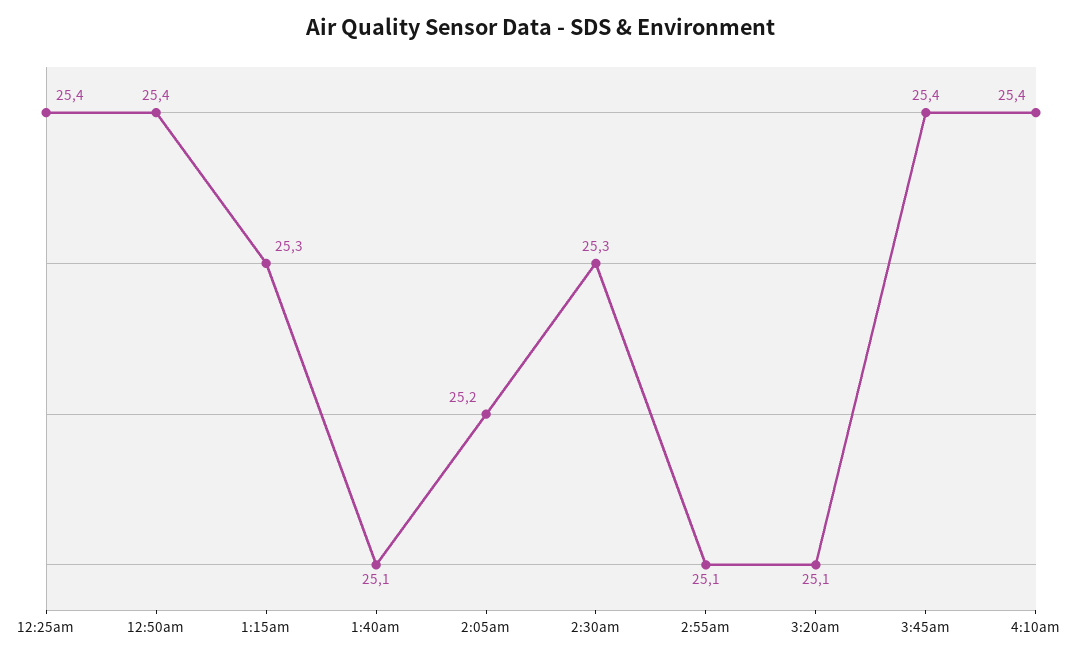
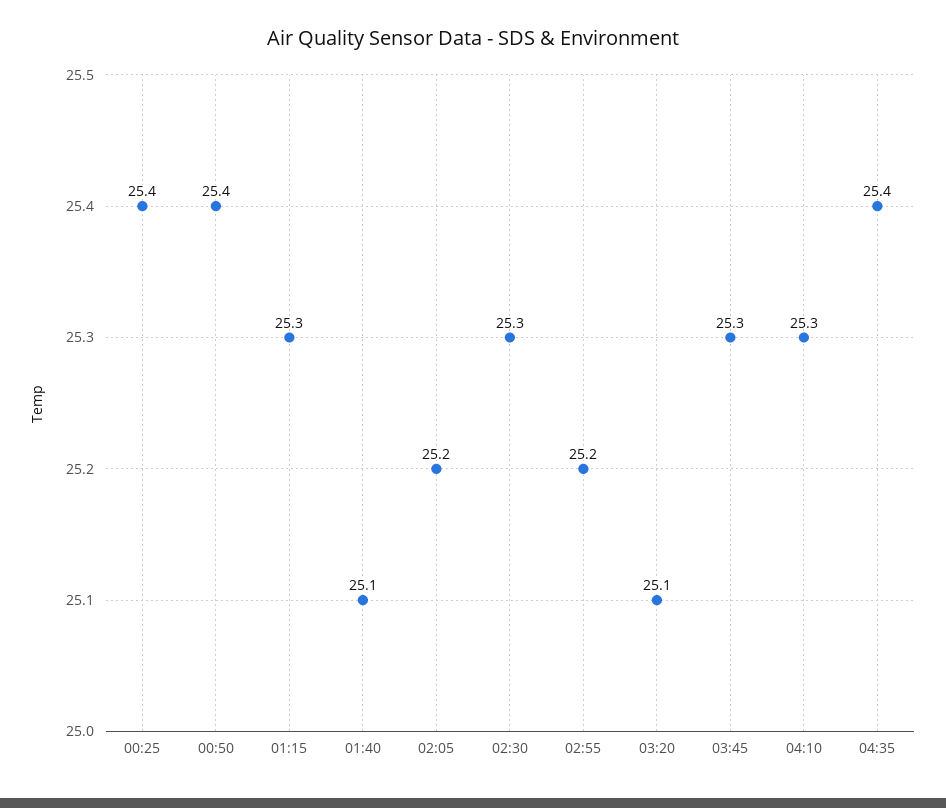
2:55am: 25.1 -> 25.2
3:45am: 25.4 -> 25.3
4:10am: 25.4 -> 25.3
04:35: none -> 25.4

